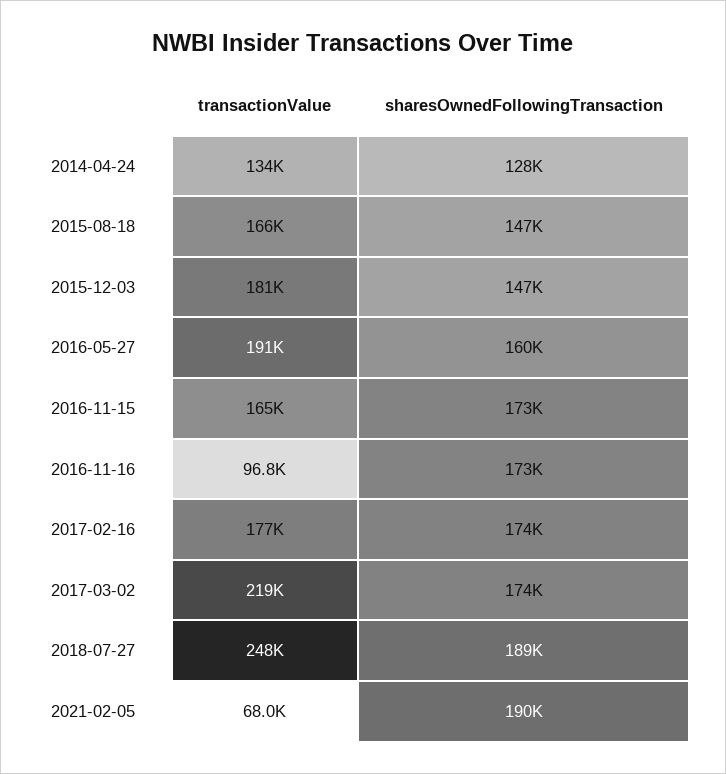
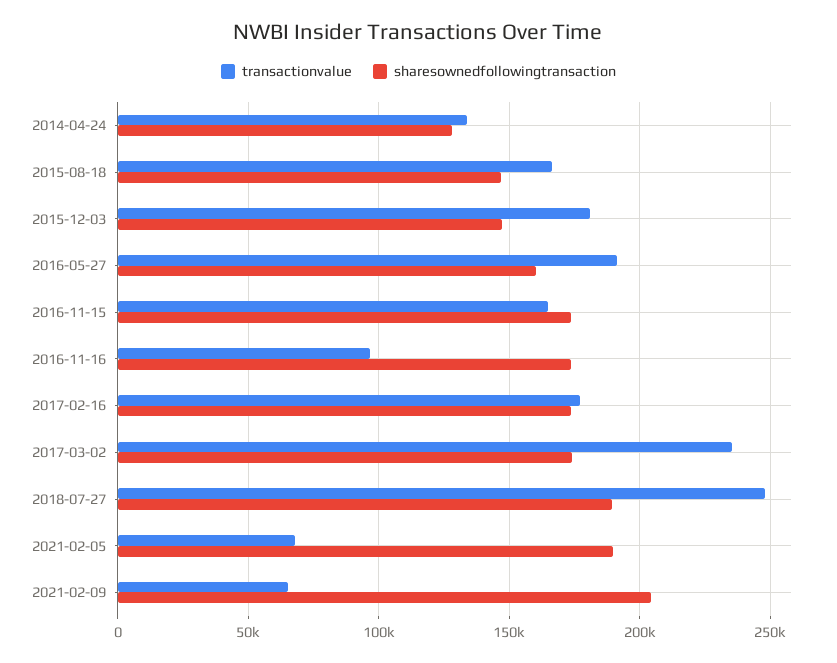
transactionValue, 2017-03-02: 219000 -> 235000
transactionValue, 2021-02-09: none -> 65000
sharesOwnedFollowingTransaction, 2021-02-09: none -> 205000

